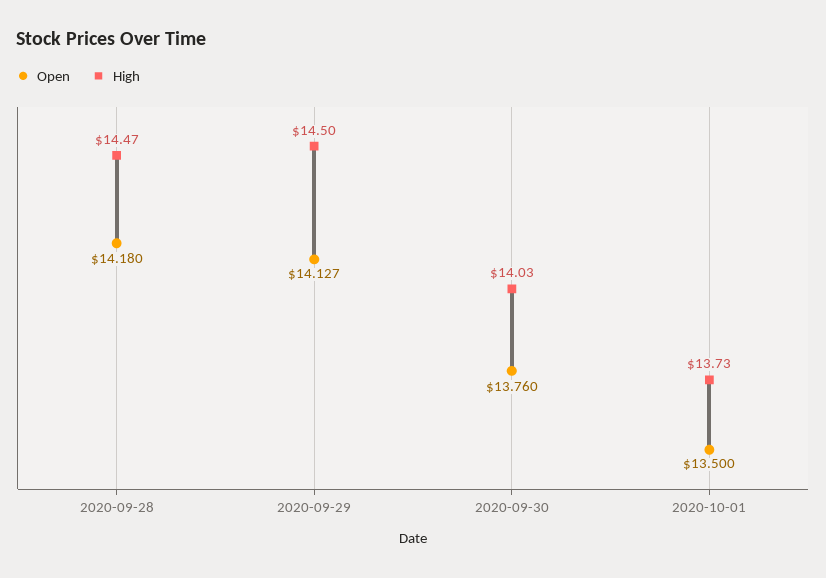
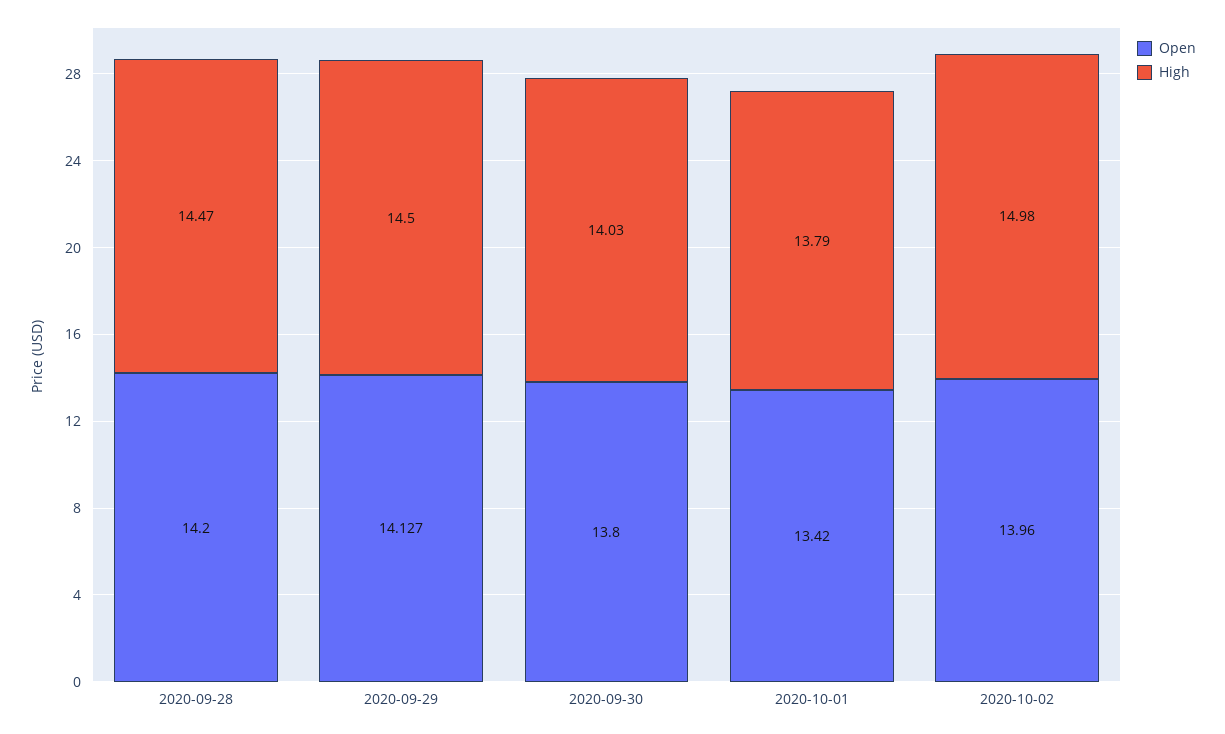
Open, 2020-09-28: 14.18 -> 14.2
Open, 2020-09-30: 13.76 -> 13.8
Open, 2020-10-01: 13.5 -> 13.42
High, 2020-10-01: 13.73 -> 13.79
Open, 2020-10-02: none -> 13.96
High, 2020-10-02: none -> 14.98

